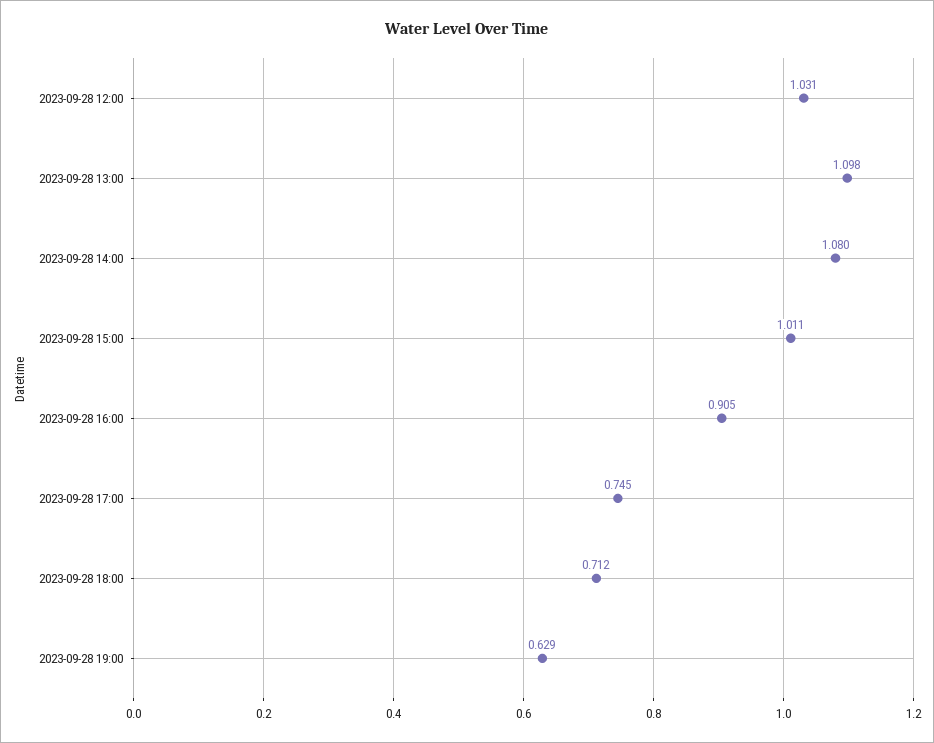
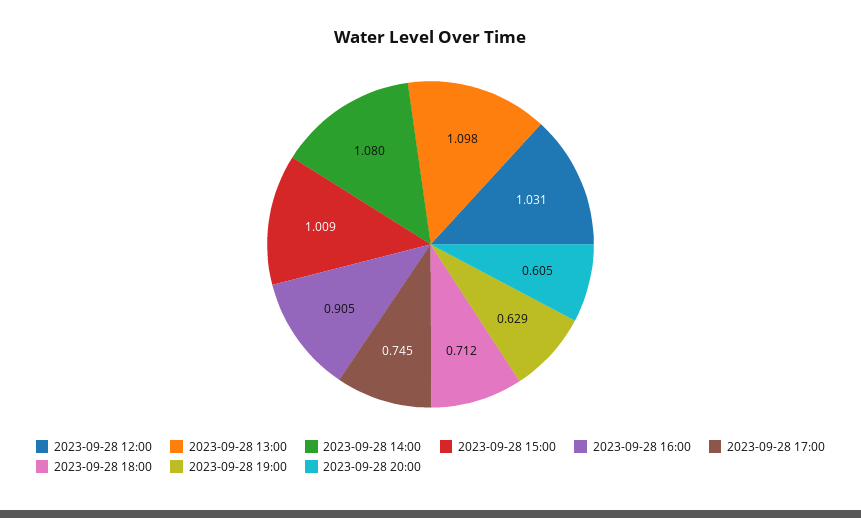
2023-09-28 15:00: 1.011 -> 1.009
2023-09-28 20:00: none -> 0.605

